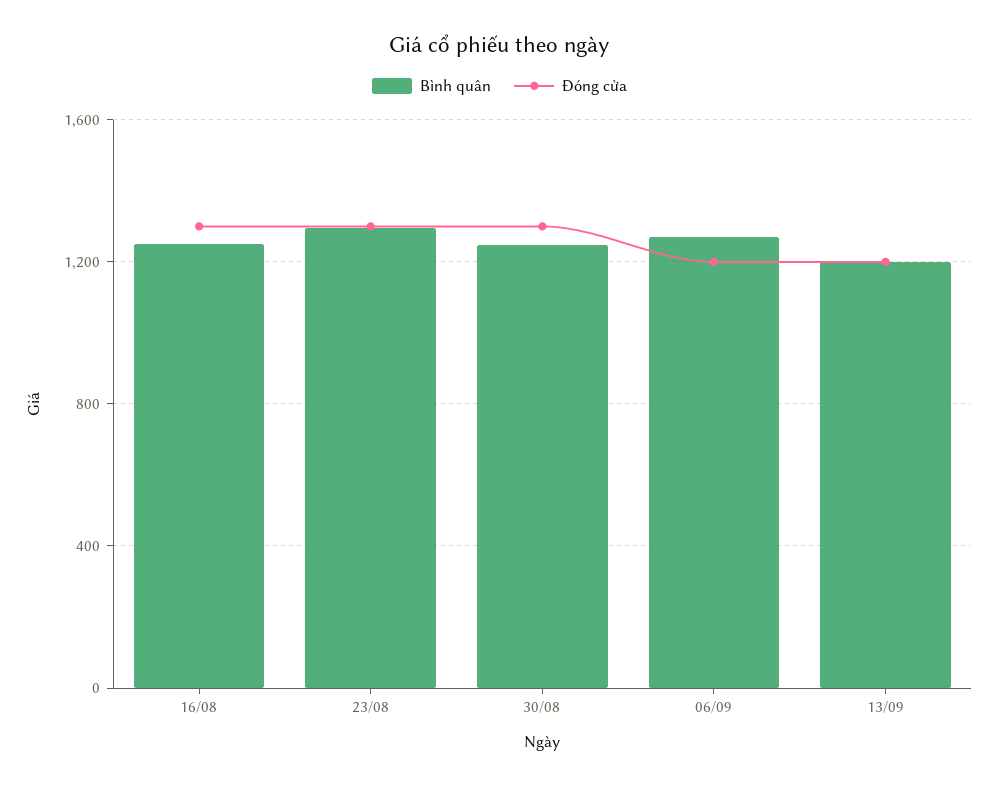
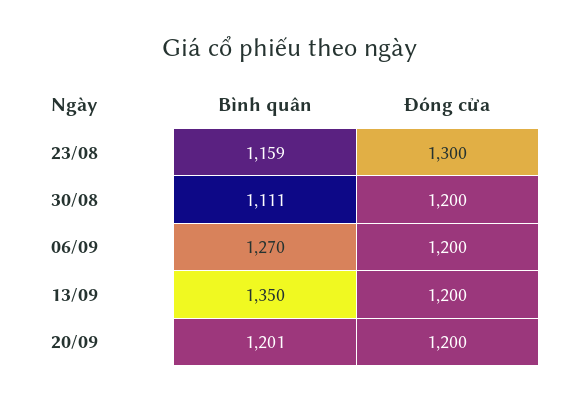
Bình quân, 16/08: 1250 -> none
Đóng cửa, 16/08: 1300 -> none
Bình quân, 23/08: 1300 -> 1159
Bình quân, 30/08: 1250 -> 1111
Đóng cửa, 30/08: 1300 -> 1200
Bình quân, 13/09: 1200 -> 1350
Bình quân, 20/09: none -> 1201
Đóng cửa, 20/09: none -> 1200

